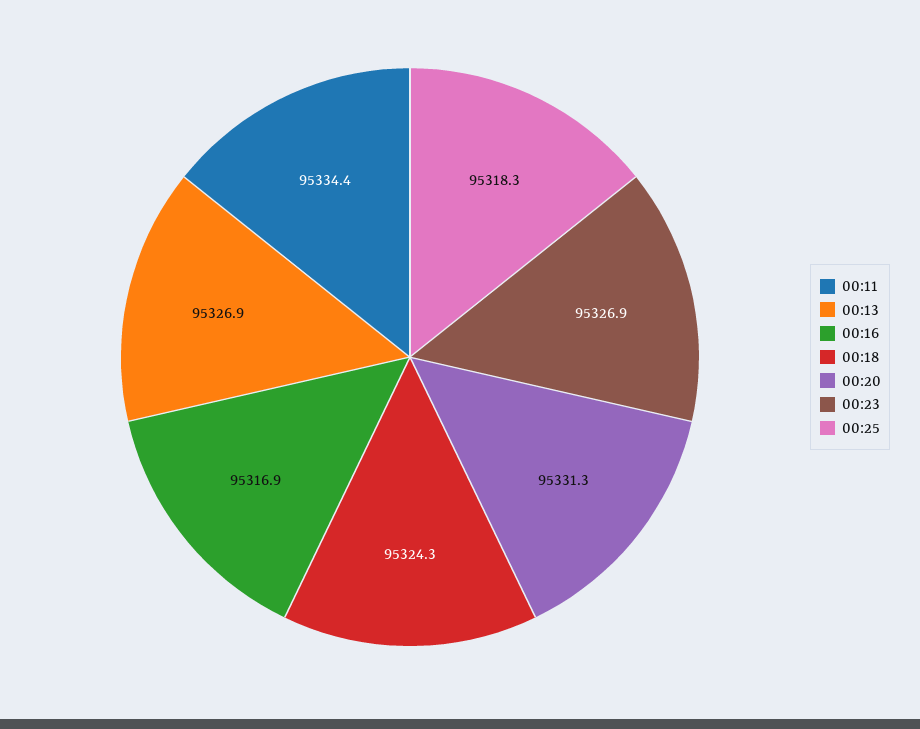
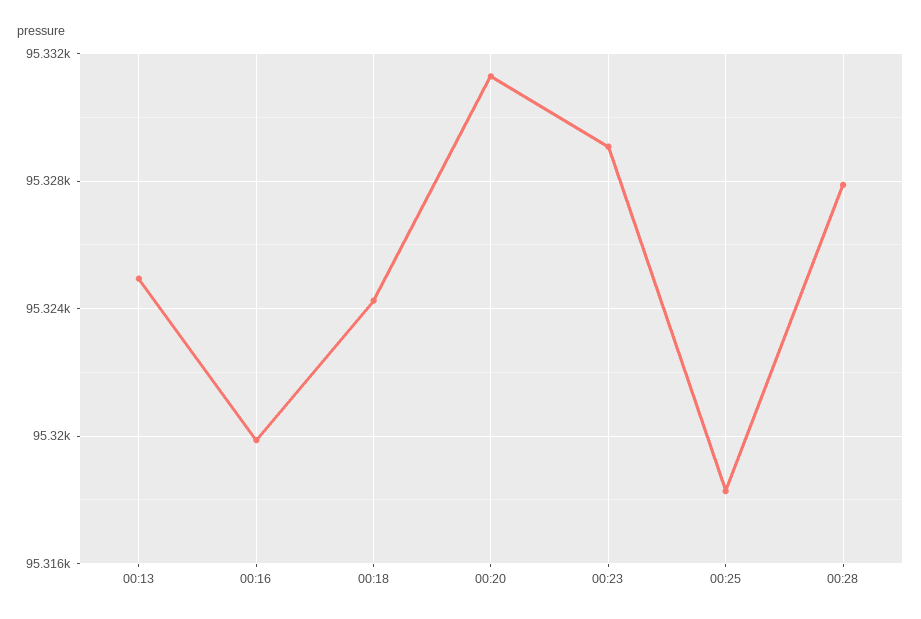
00:11: 95334.4 -> none
00:13: 95326.9 -> 95325
00:16: 95316.9 -> 95320
00:23: 95326.9 -> 95329
00:28: none -> 95328

